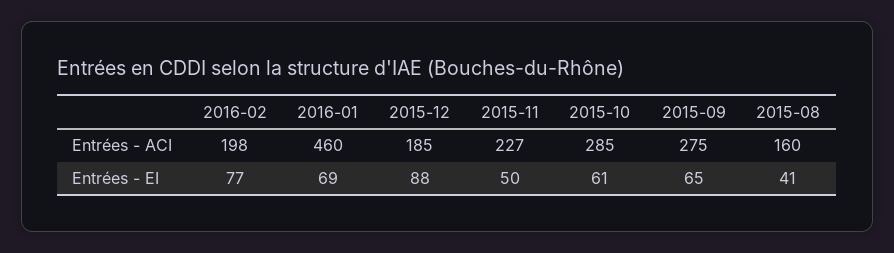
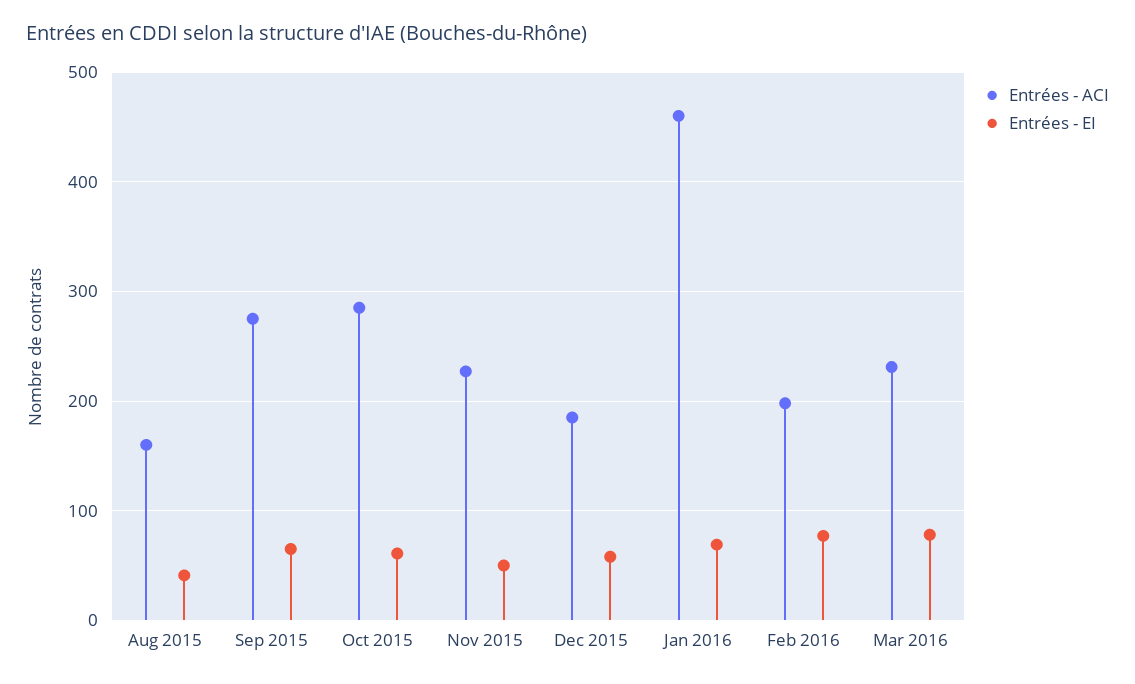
Entrées - EI, 2015-12: 88 -> 60
Entrées - ACI, Mar 2016: none -> 230
Entrées - EI, Mar 2016: none -> 80

